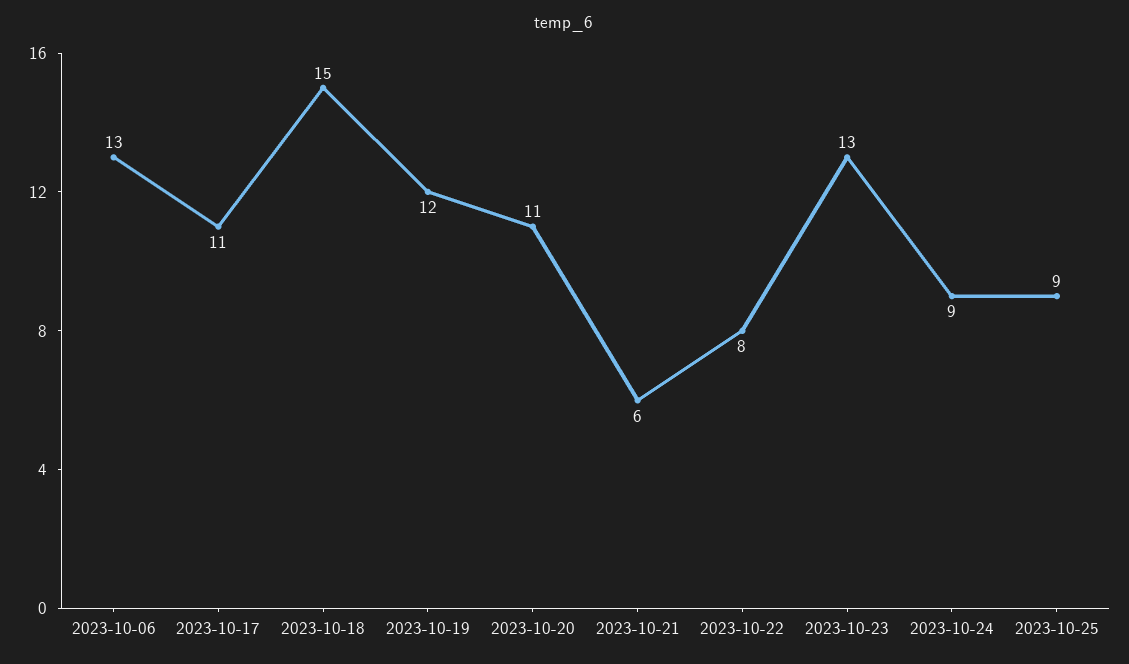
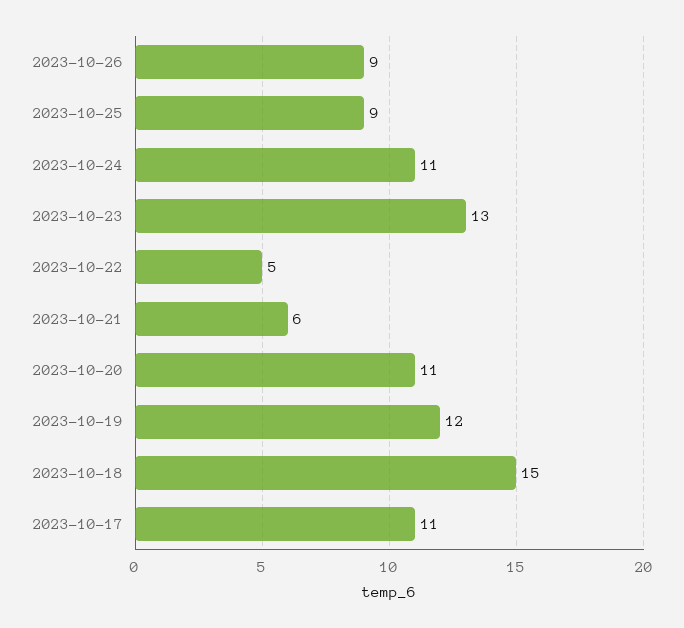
2023-10-06: 13 -> none
2023-10-22: 8 -> 5
2023-10-24: 9 -> 11
2023-10-26: none -> 9

